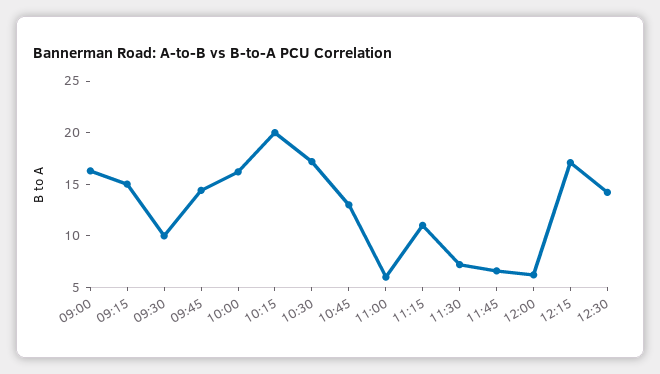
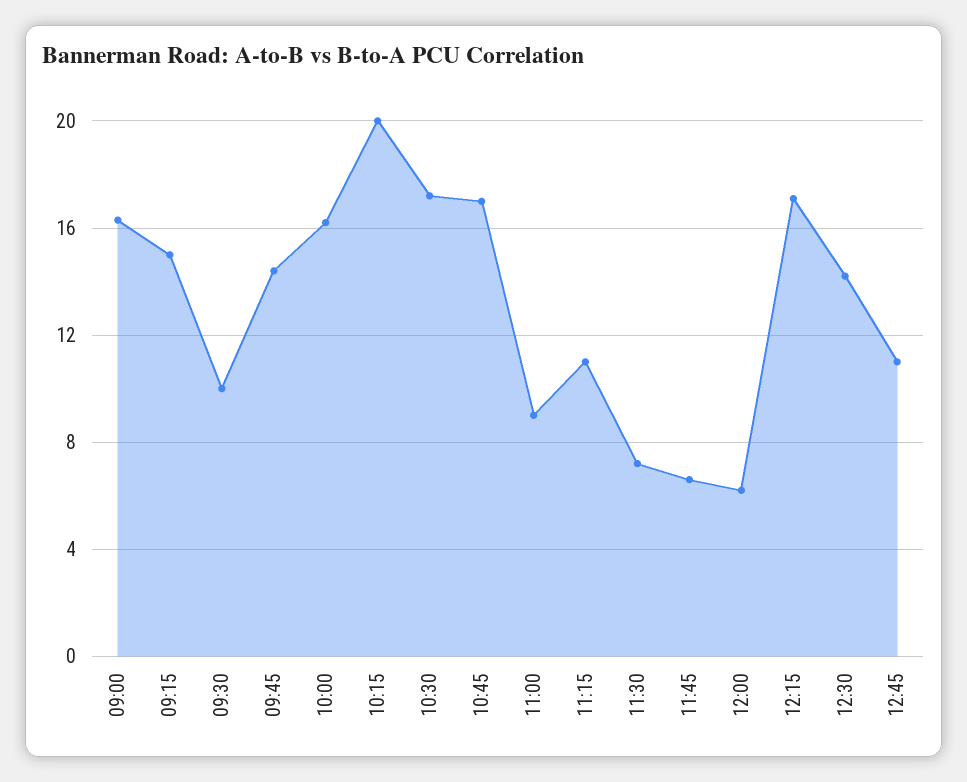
10:45: 13 -> 17
11:00: 6 -> 9
12:45: none -> 11

